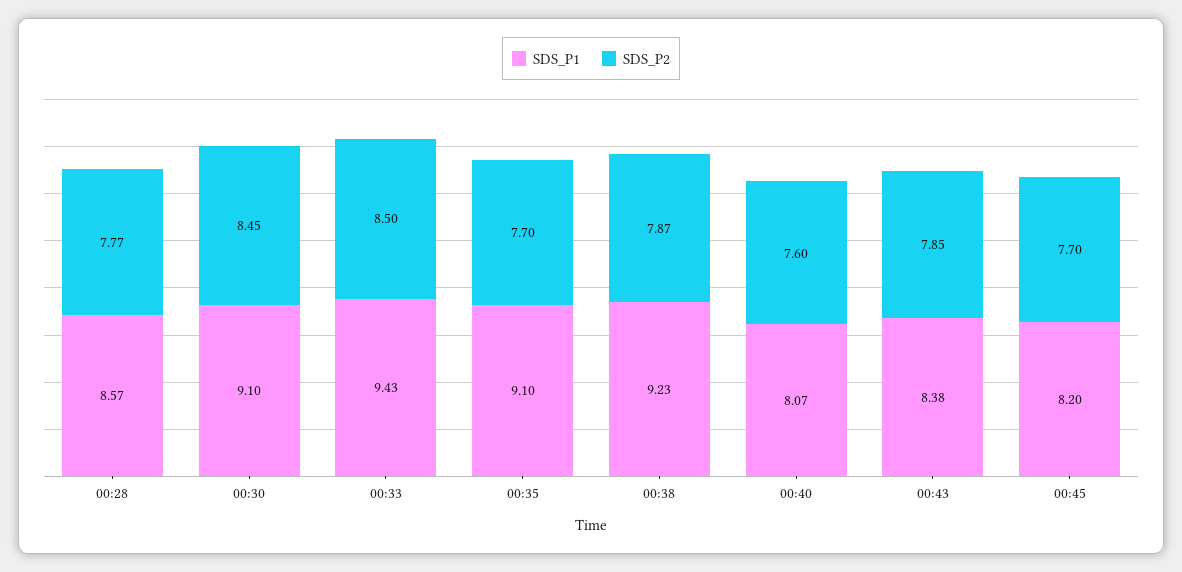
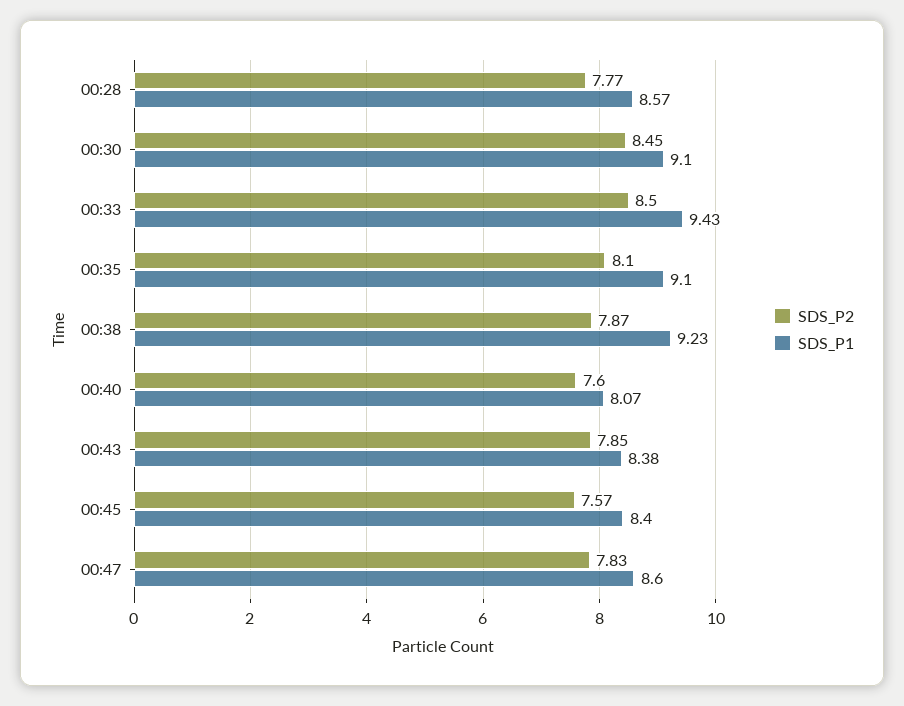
SDS_P2, 00:35: 7.7 -> 8.1
SDS_P1, 00:45: 8.2 -> 8.4
SDS_P2, 00:45: 7.7 -> 7.57
SDS_P2, 00:47: none -> 7.83
SDS_P1, 00:47: none -> 8.6

